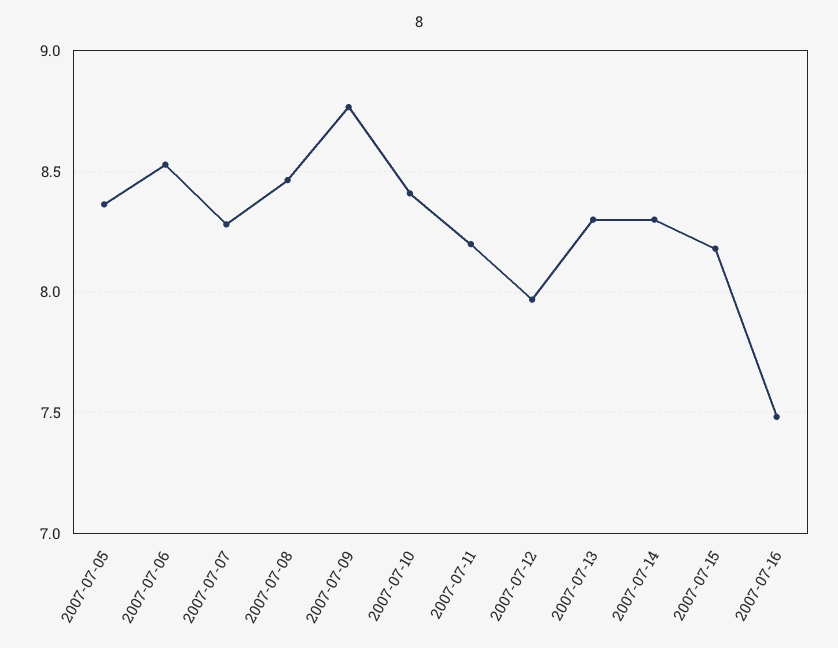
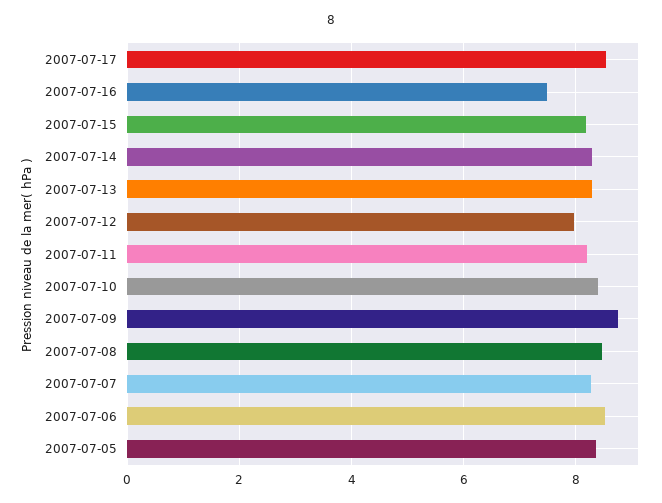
2007-07-17: none -> 8.6

